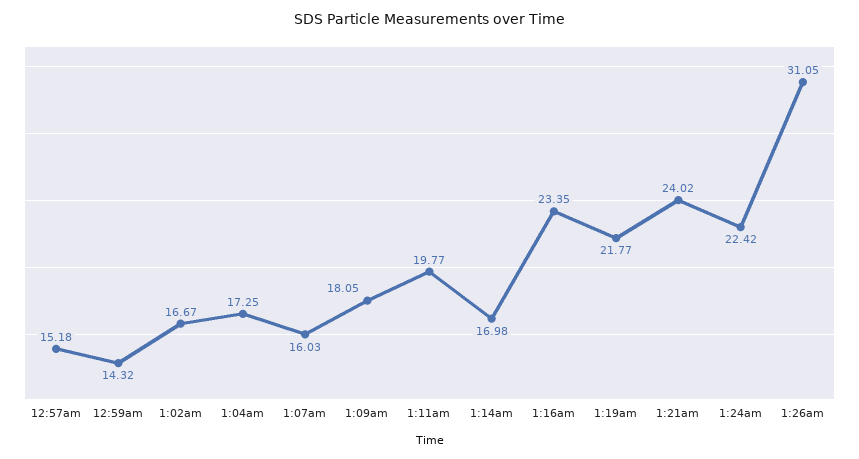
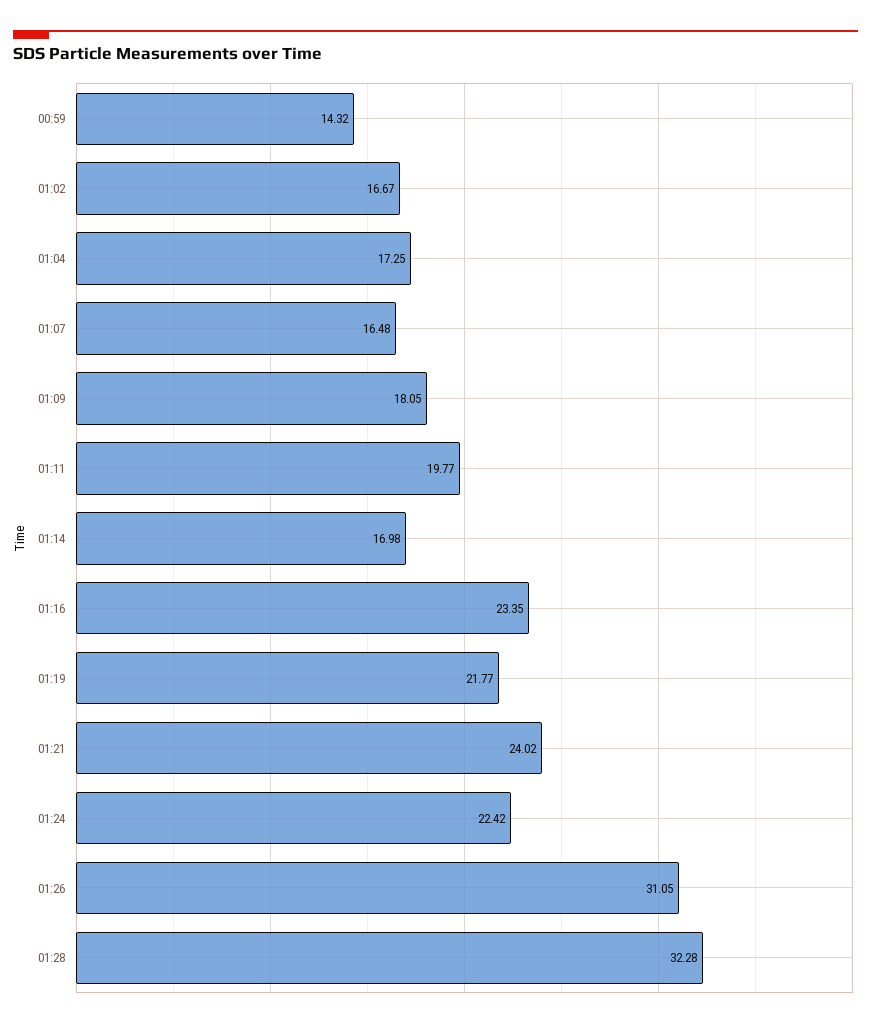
12:57am: 15.18 -> none
1:07am: 16.03 -> 16.48
01:28: none -> 32.28

